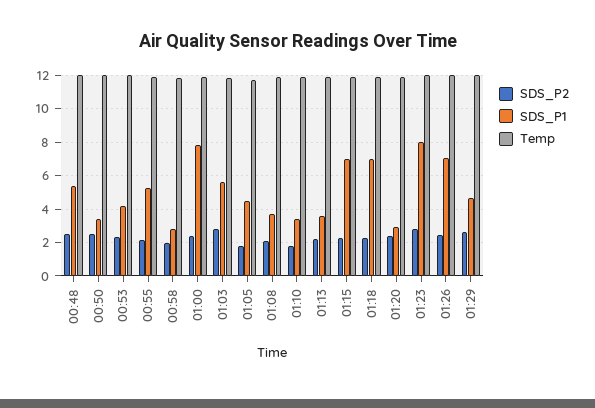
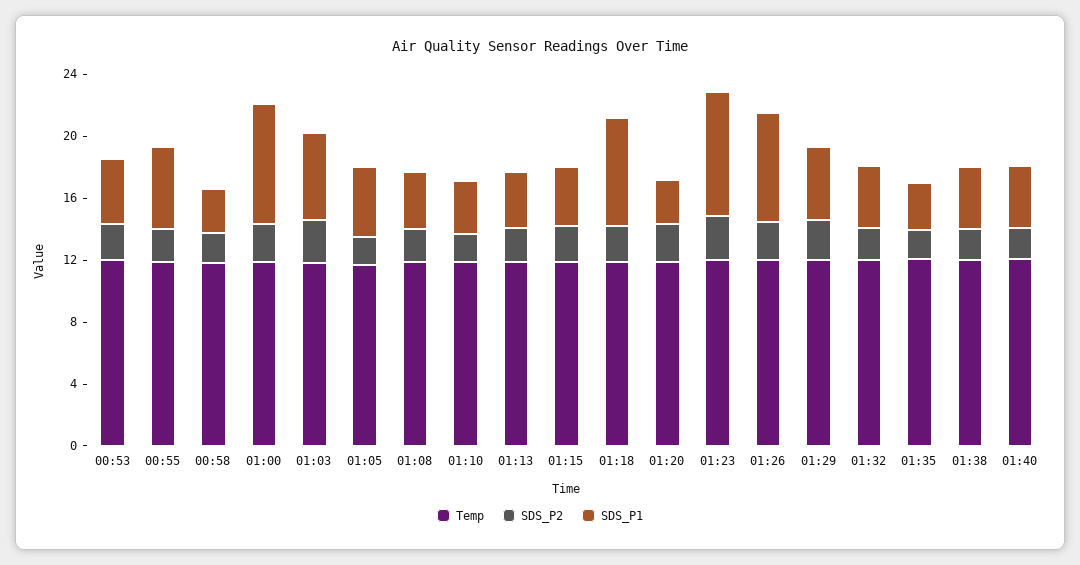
SDS_P2, 00:48: 2.5 -> none
SDS_P1, 00:48: 5.5 -> none
Temp, 00:48: 12 -> none
SDS_P2, 00:50: 2.5 -> none
SDS_P1, 00:50: 3.5 -> none
Temp, 00:50: 12 -> none
SDS_P1, 01:15: 7 -> 4
Temp, 01:32: none -> 12
SDS_P2, 01:32: none -> 2
SDS_P1, 01:32: none -> 4
Temp, 01:35: none -> 12
SDS_P2, 01:35: none -> 2
SDS_P1, 01:35: none -> 3
Temp, 01:38: none -> 12
SDS_P2, 01:38: none -> 2
SDS_P1, 01:38: none -> 4
Temp, 01:40: none -> 12
SDS_P2, 01:40: none -> 2
SDS_P1, 01:40: none -> 4

